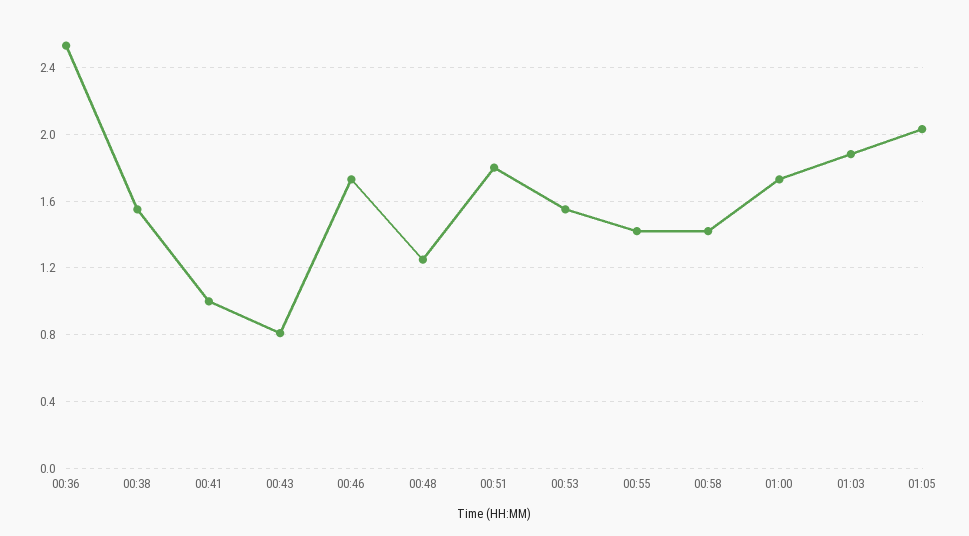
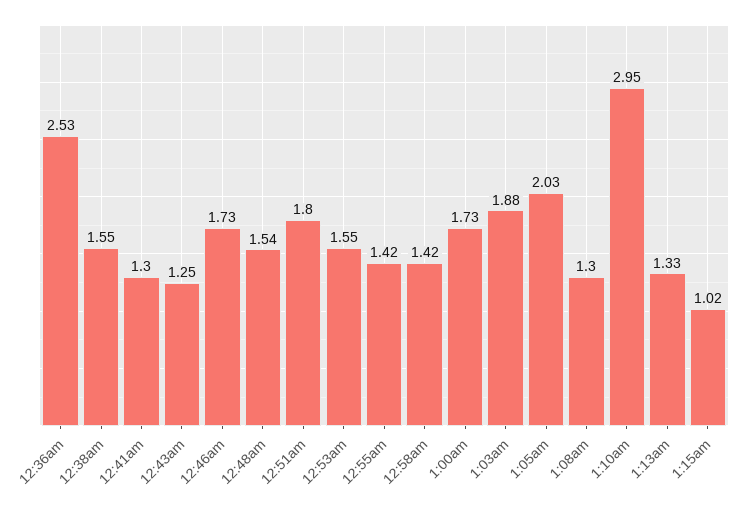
00:41: 1 -> 1.3
00:43: 0.8 -> 1.25
00:48: 1.25 -> 1.54
1:08am: none -> 1.3
1:10am: none -> 2.95
1:13am: none -> 1.33
1:15am: none -> 1.02

